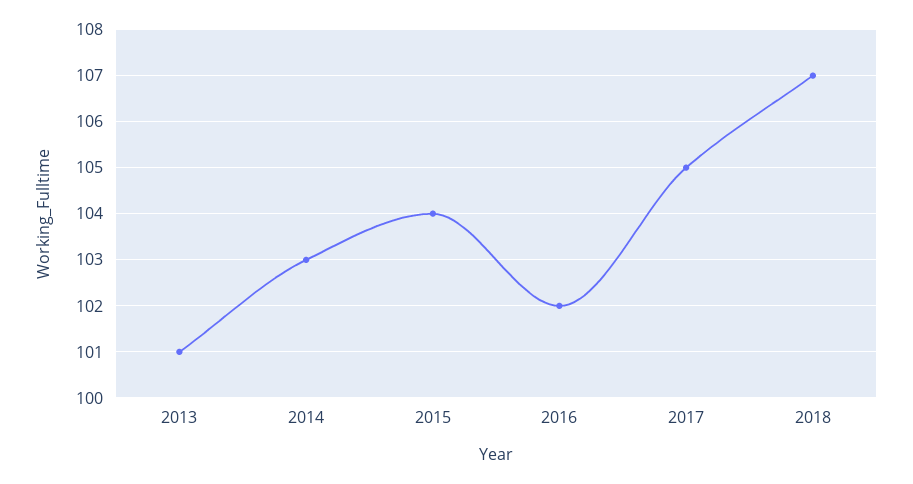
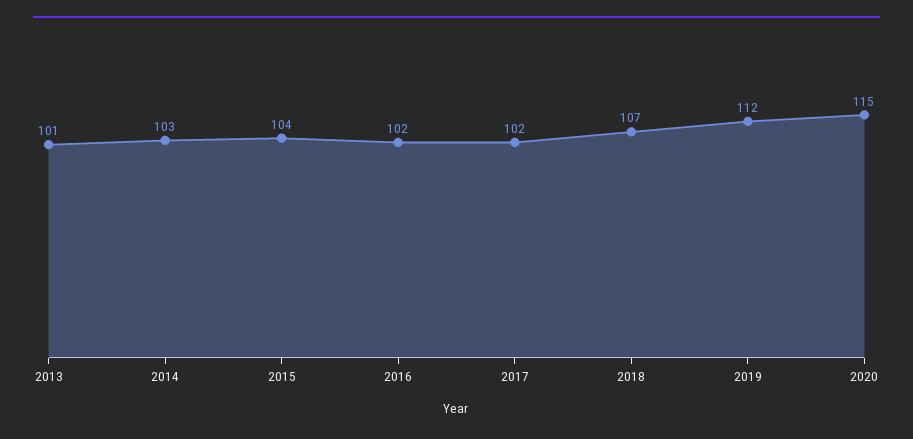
2017: 105 -> 102
2019: none -> 112
2020: none -> 115

